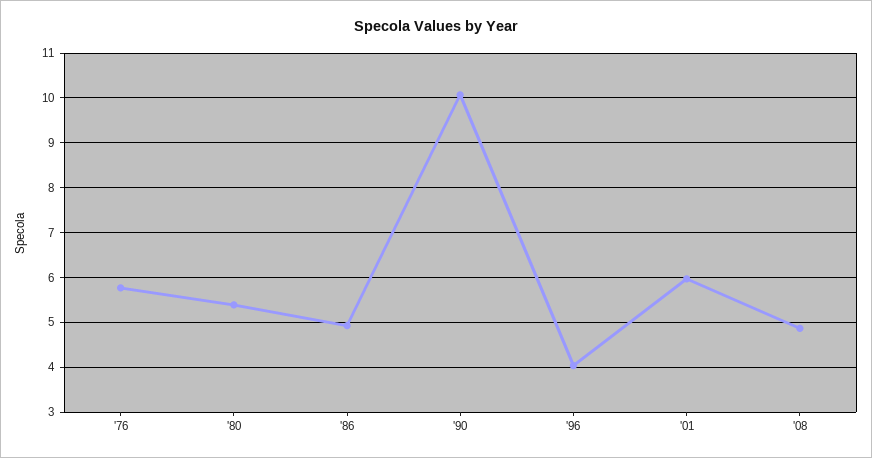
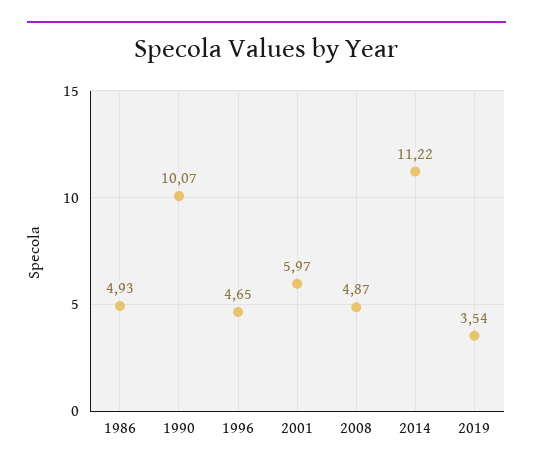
'76: 5.8 -> none
'80: 5.4 -> none
'96: 4 -> 4.65
2014: none -> 11.22
2019: none -> 3.54

